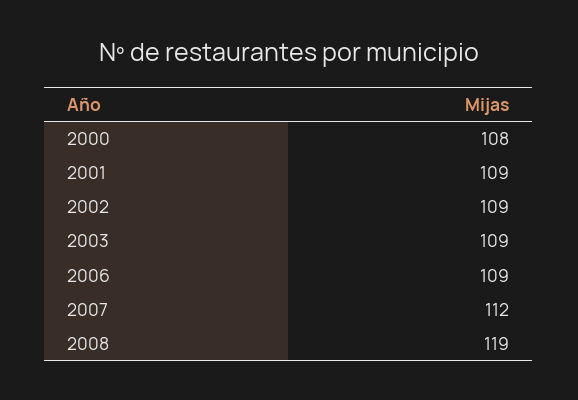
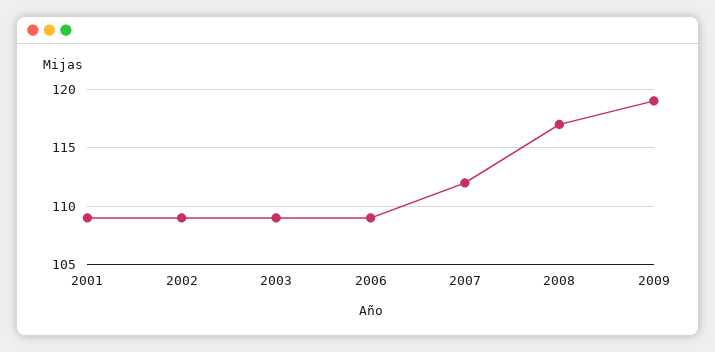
2000: 108 -> none
2008: 119 -> 117
2009: none -> 119

